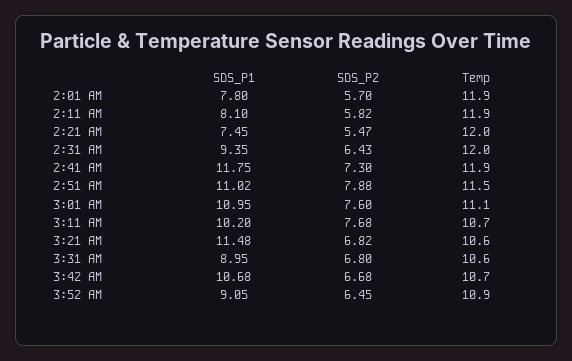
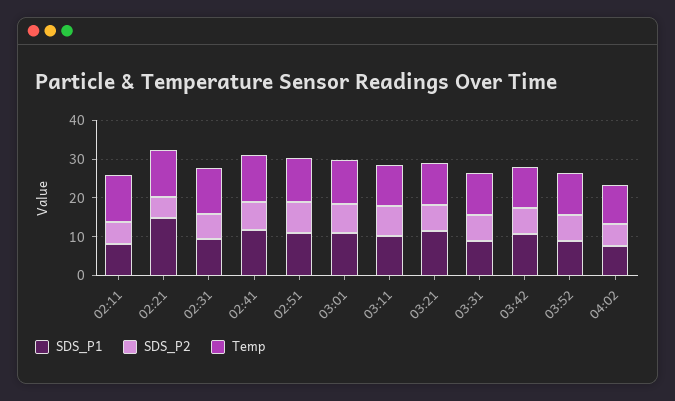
SDS_P1, 2:01 AM: 7.8 -> none
SDS_P2, 2:01 AM: 5.7 -> none
Temp, 2:01 AM: 11.9 -> none
SDS_P1, 2:21 AM: 7.45 -> 15
SDS_P1, 04:02: none -> 7.5
SDS_P2, 04:02: none -> 5
Temp, 04:02: none -> 10

